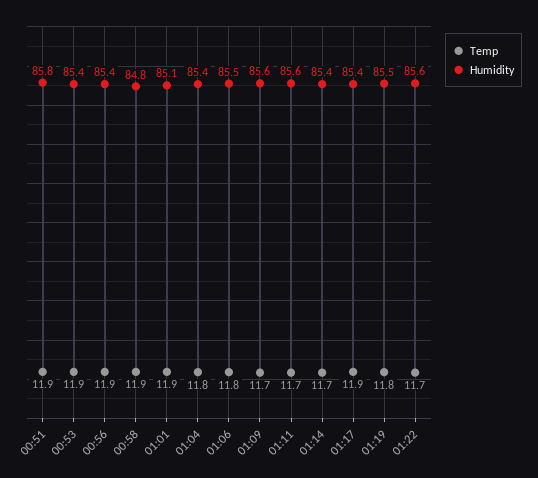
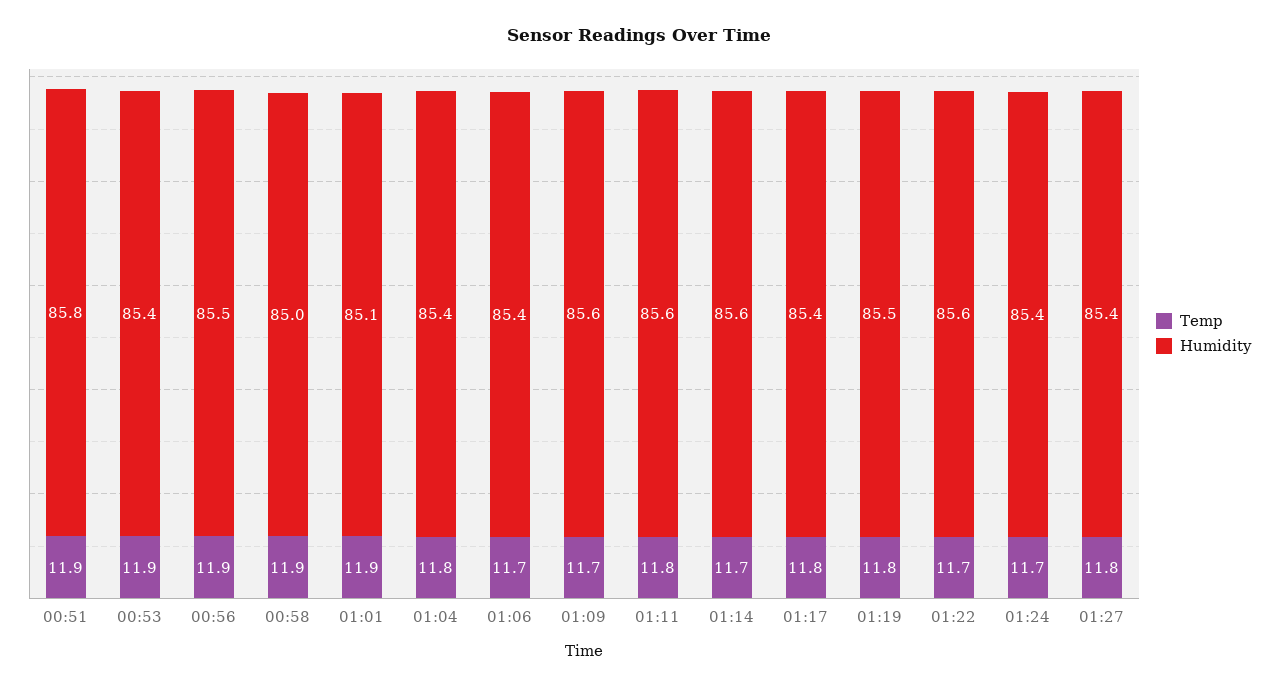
Humidity, 00:56: 85.4 -> 85.5
Humidity, 00:58: 84.8 -> 85
Temp, 01:06: 11.8 -> 11.7
Humidity, 01:06: 85.5 -> 85.4
Temp, 01:11: 11.7 -> 11.8
Humidity, 01:14: 85.4 -> 85.6
Temp, 01:17: 11.9 -> 11.8
Temp, 01:24: none -> 11.7
Humidity, 01:24: none -> 85.4
Temp, 01:27: none -> 11.8
Humidity, 01:27: none -> 85.4

